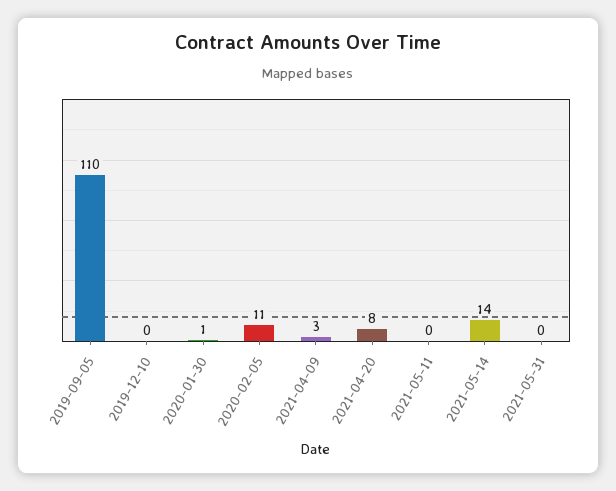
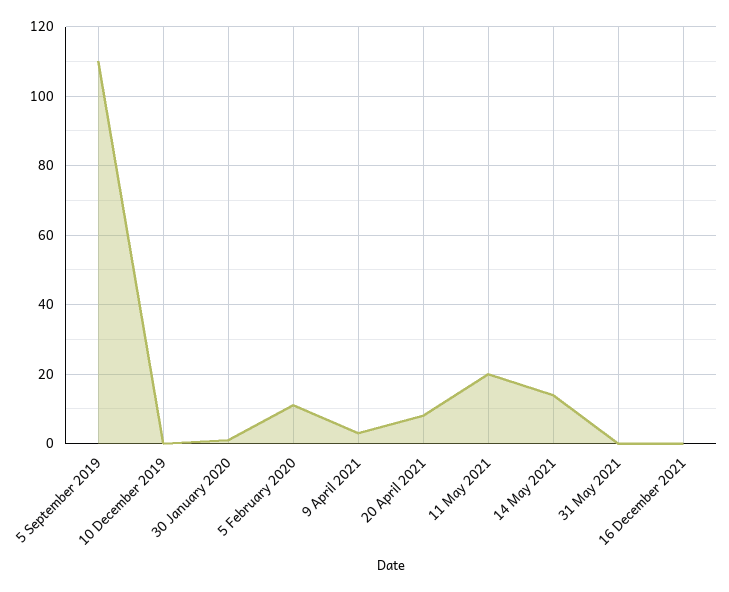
2021-05-11: 0 -> 20
16 December 2021: none -> 0

